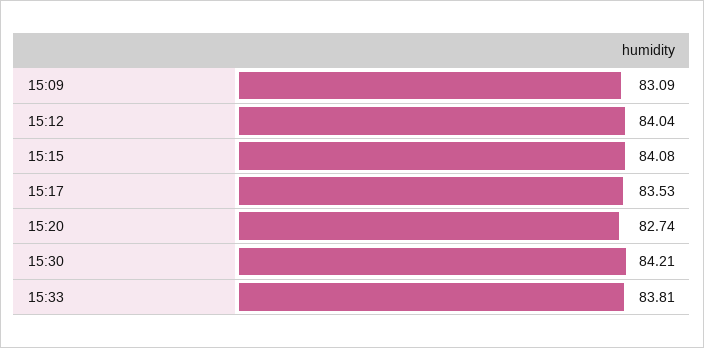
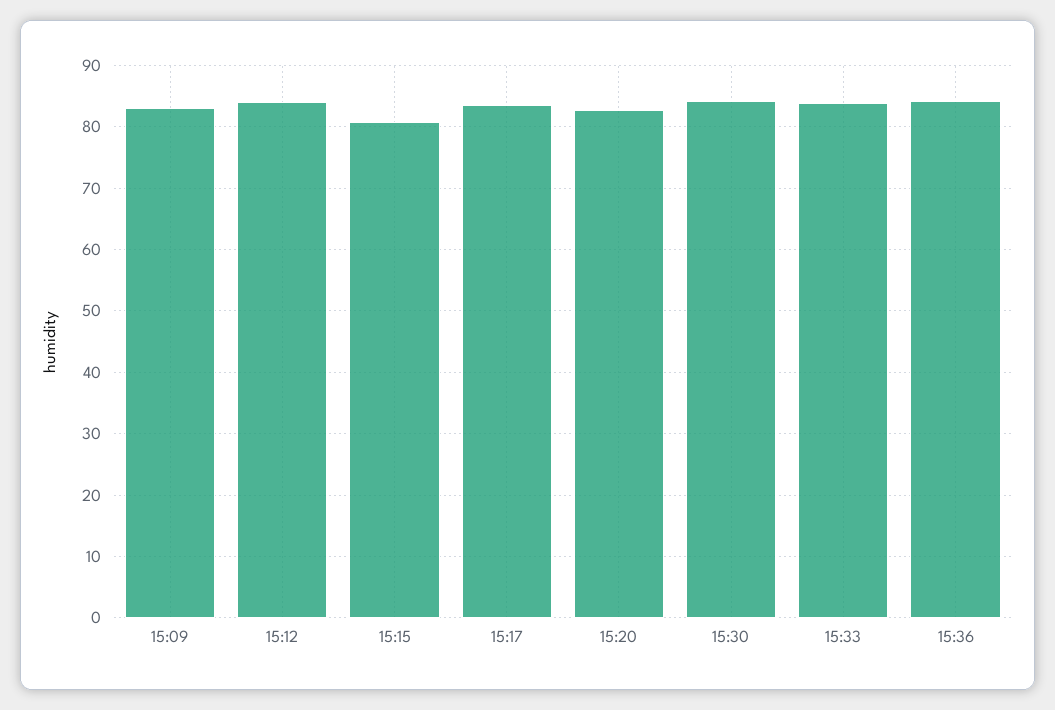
15:15: 84.08 -> 81
15:36: none -> 84

